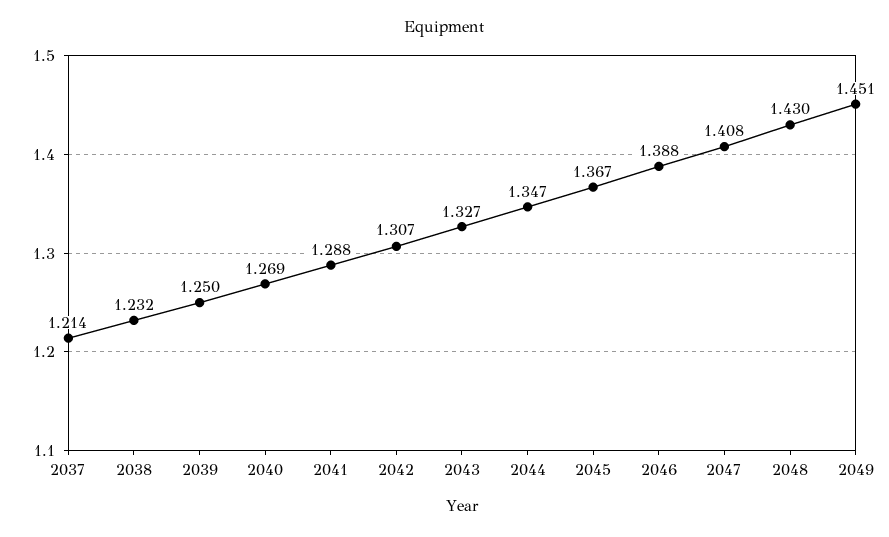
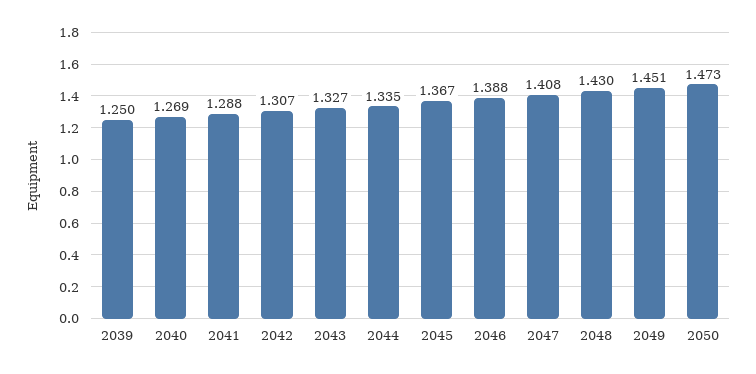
2037: 1.214 -> none
2038: 1.232 -> none
2044: 1.347 -> 1.335
2050: none -> 1.473

